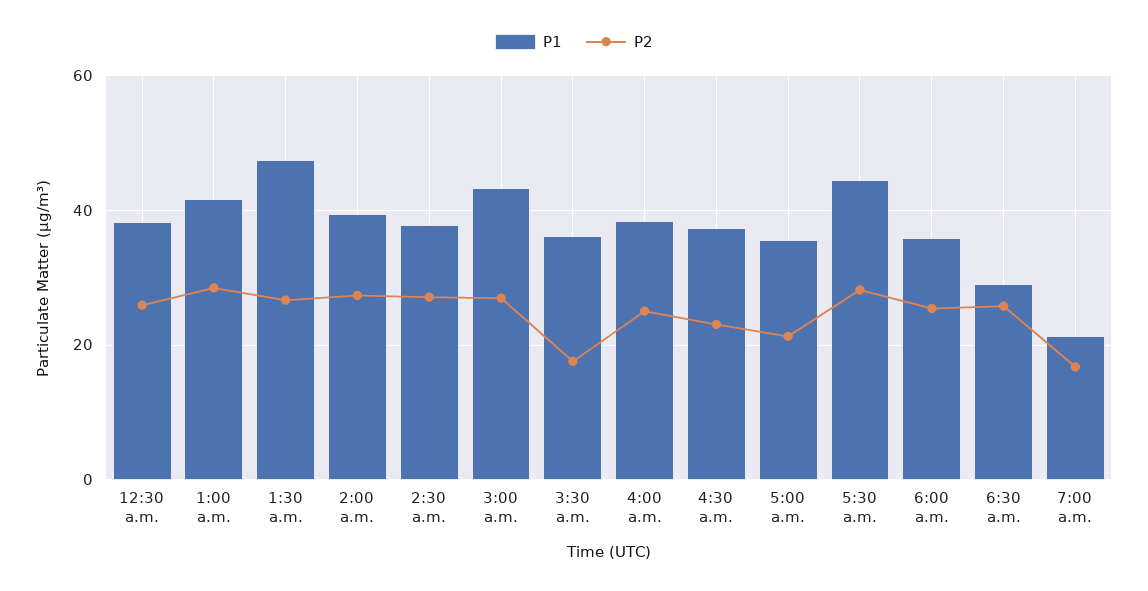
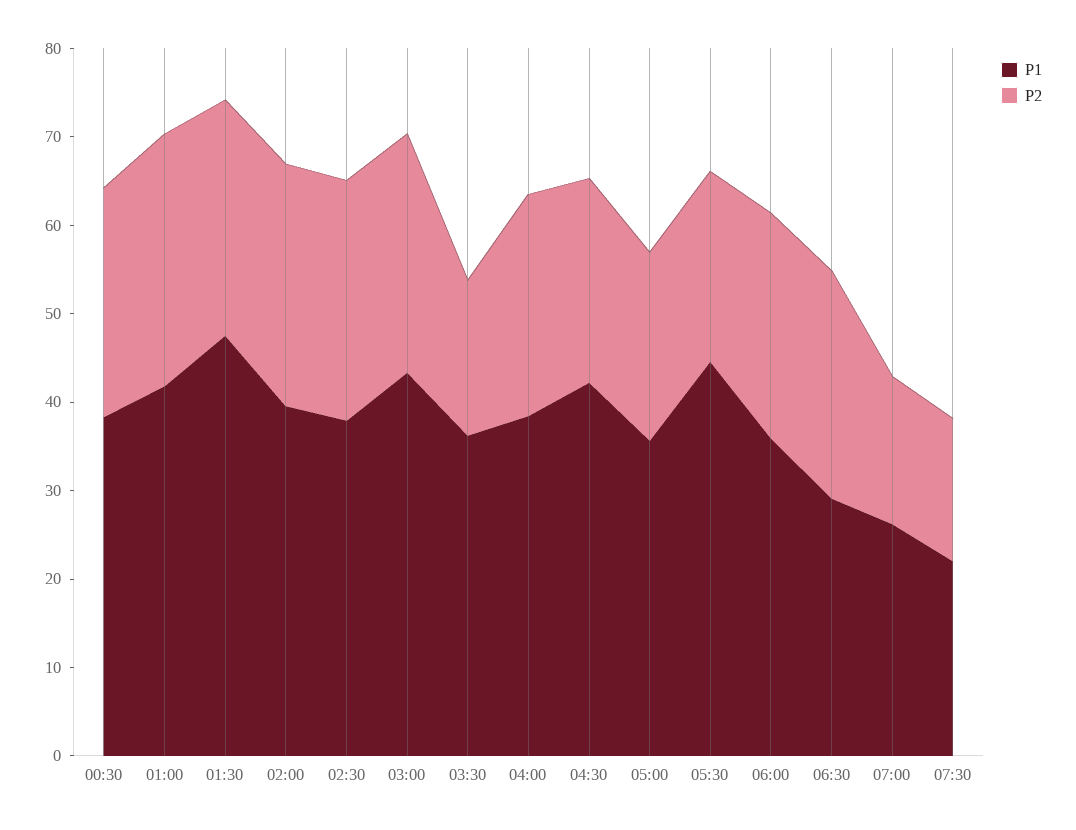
P1, 4:30 a.m.: 38 -> 42
P2, 5:30 a.m.: 28 -> 22
P1, 7:00 a.m.: 22 -> 26
P1, 07:30: none -> 22
P2, 07:30: none -> 16

